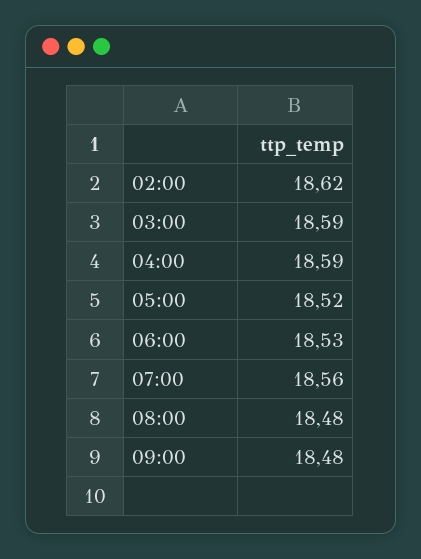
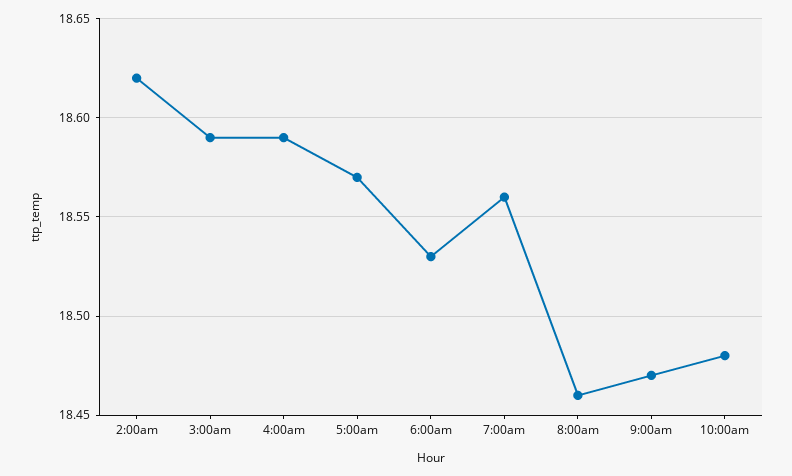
05:00: 18.52 -> 18.57
08:00: 18.48 -> 18.46
09:00: 18.48 -> 18.47
10:00am: none -> 18.48

